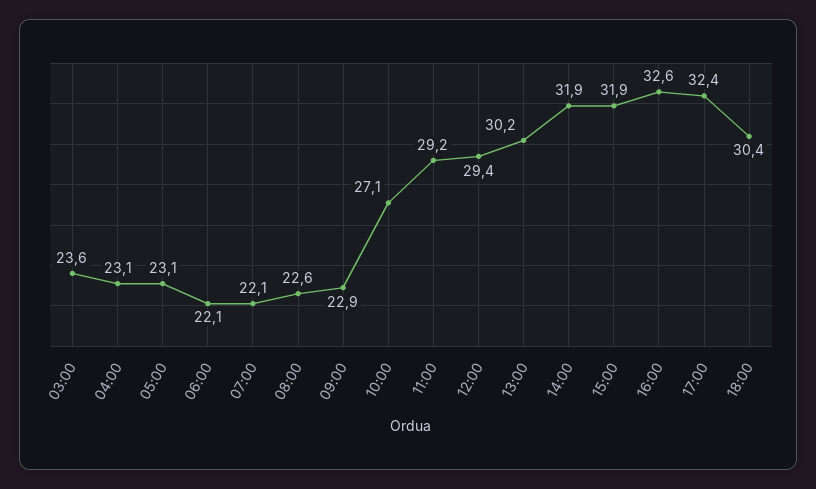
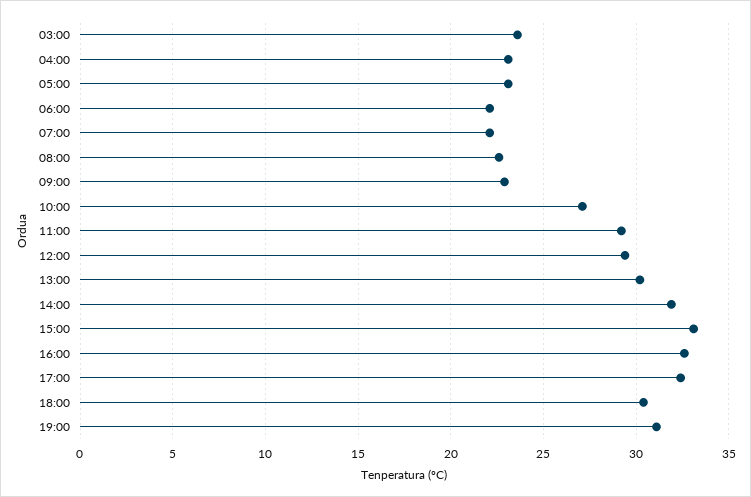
15:00: 31.9 -> 33
19:00: none -> 31

